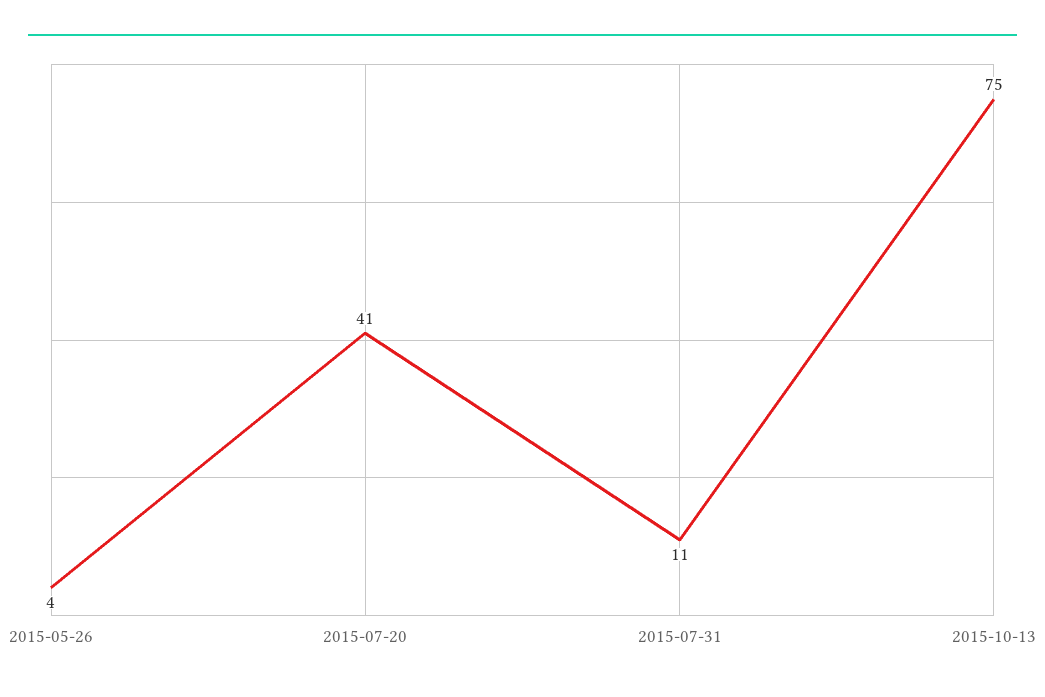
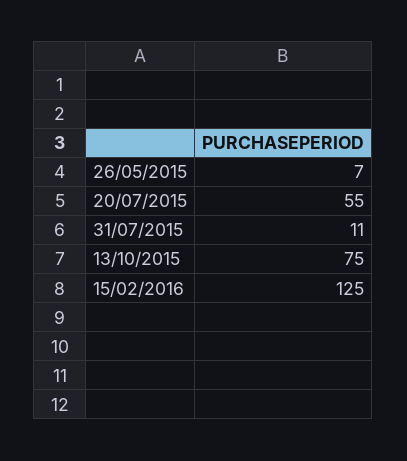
2015-05-26: 4 -> 7
2015-07-20: 41 -> 55
15/02/2016: none -> 125

